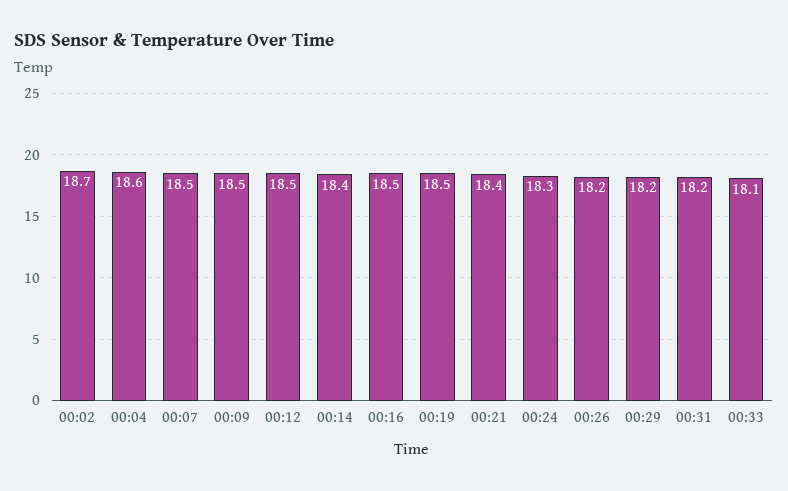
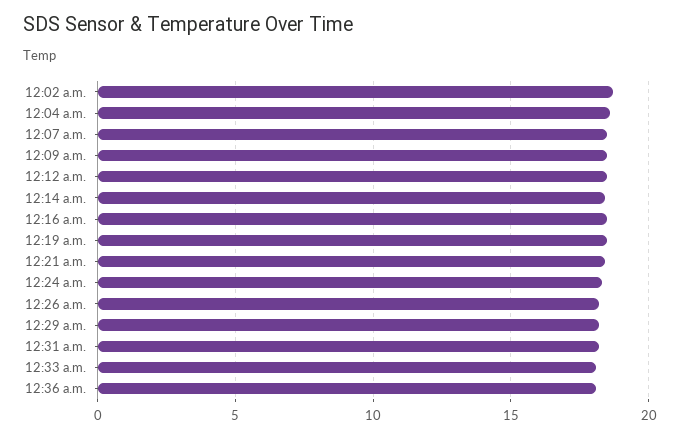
12:36 a.m.: none -> 18

